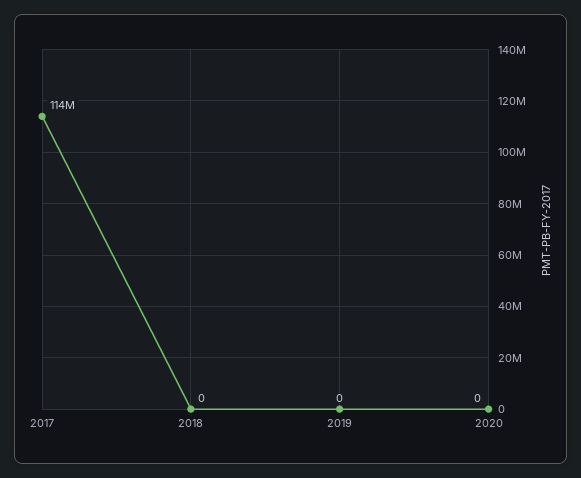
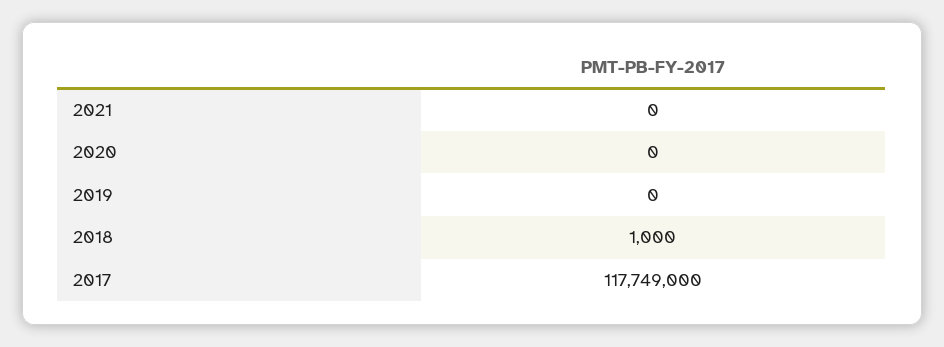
2017: 114000000 -> 117749000
2018: 0 -> 1000
2021: none -> 0

